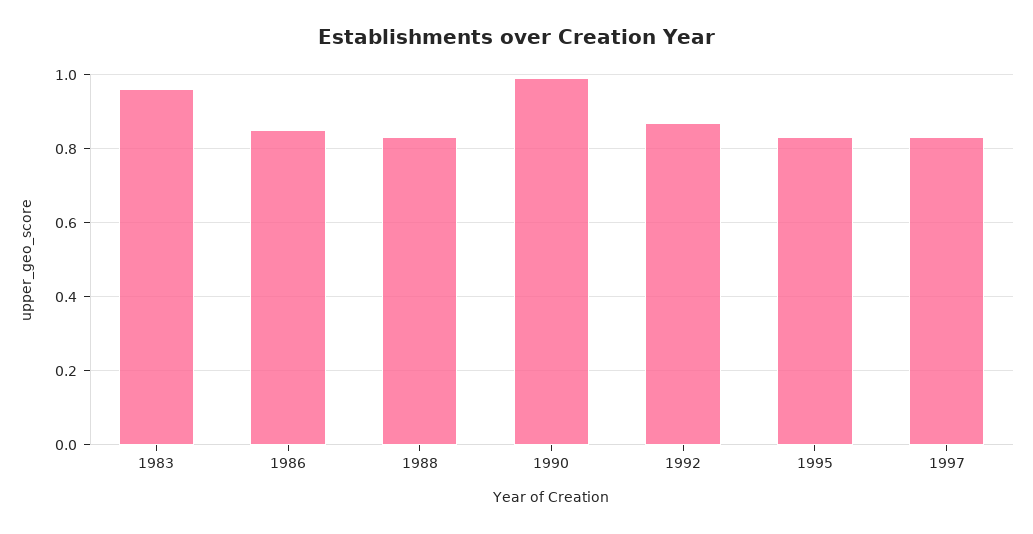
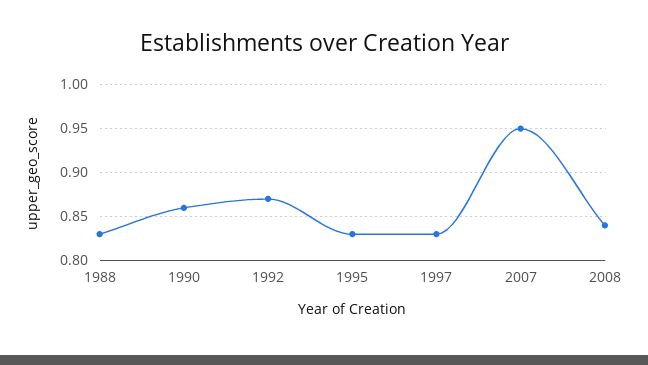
1983: 0.95 -> none
1986: 0.85 -> none
1990: 1 -> 0.86
2007: none -> 0.95
2008: none -> 0.84

